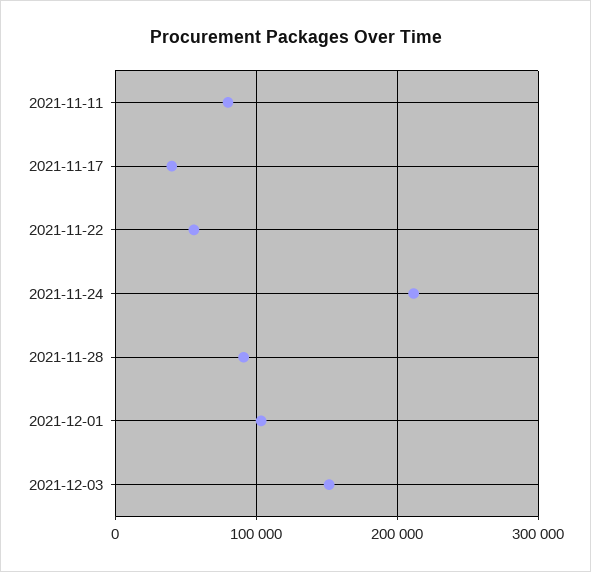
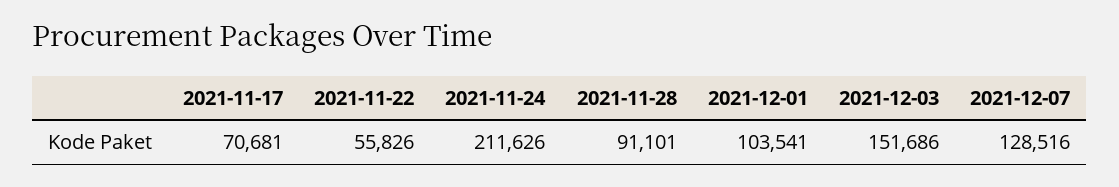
2021-11-11: 80000 -> none
2021-11-17: 40000 -> 70681
2021-12-07: none -> 128516

